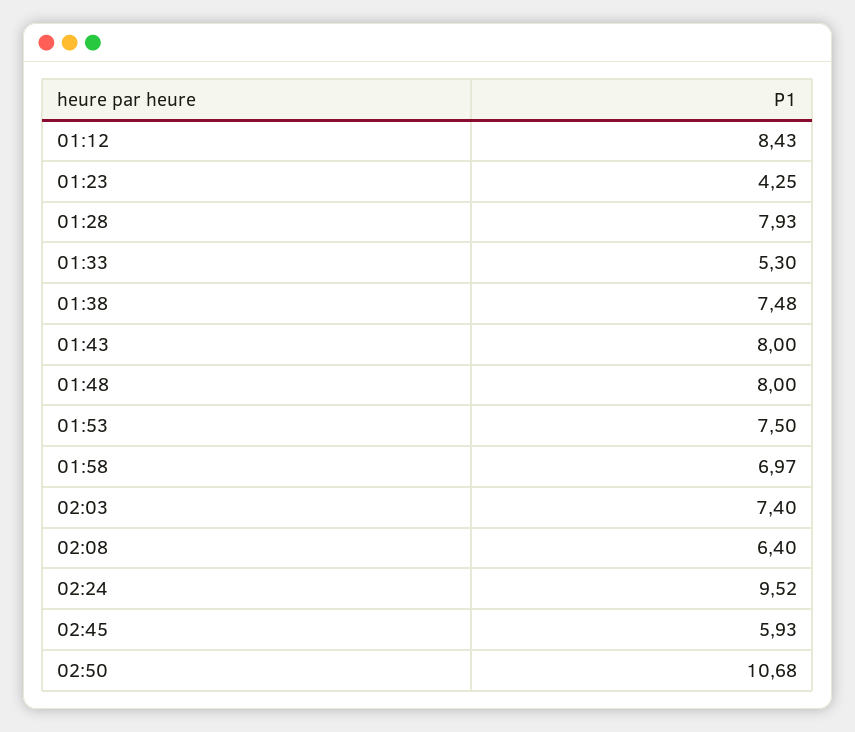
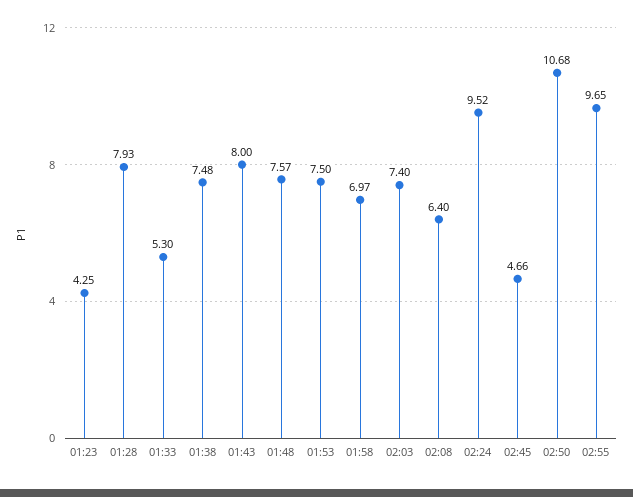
01:12: 8.43 -> none
01:48: 8 -> 7.57
02:45: 5.93 -> 4.66
02:55: none -> 9.65

